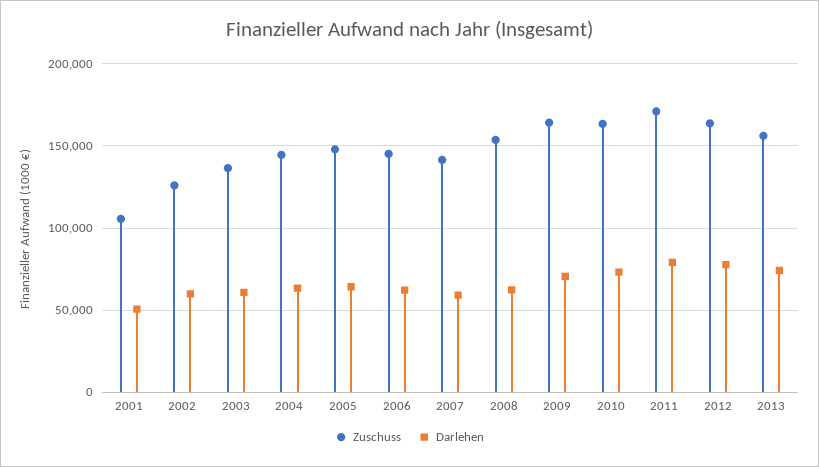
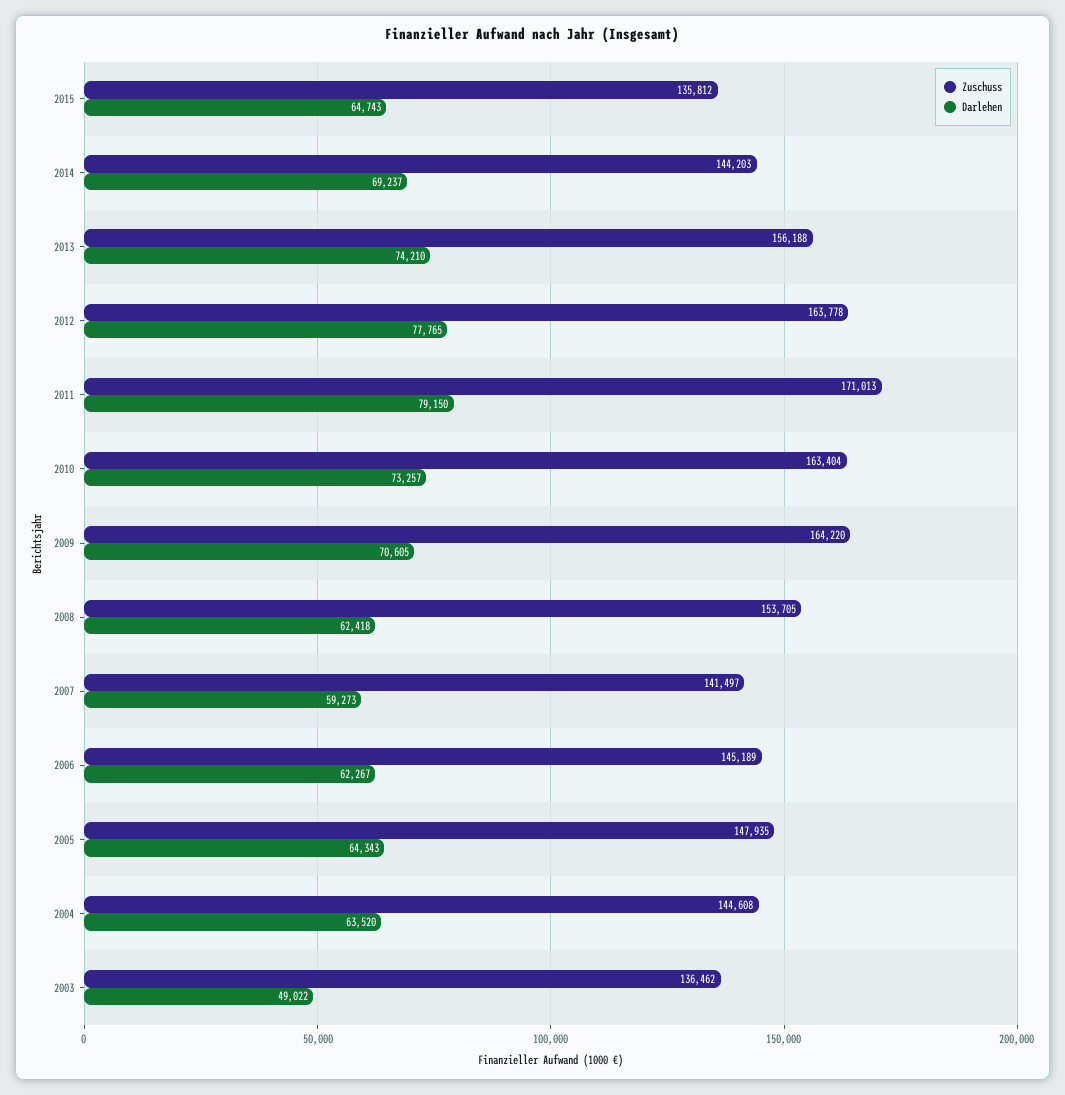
Zuschuss, 2001: 105000 -> none
Darlehen, 2001: 50000 -> none
Zuschuss, 2002: 125000 -> none
Darlehen, 2002: 60000 -> none
Darlehen, 2003: 60000 -> 49022
Zuschuss, 2015: none -> 135812
Darlehen, 2015: none -> 64743
Zuschuss, 2014: none -> 144203
Darlehen, 2014: none -> 69237

